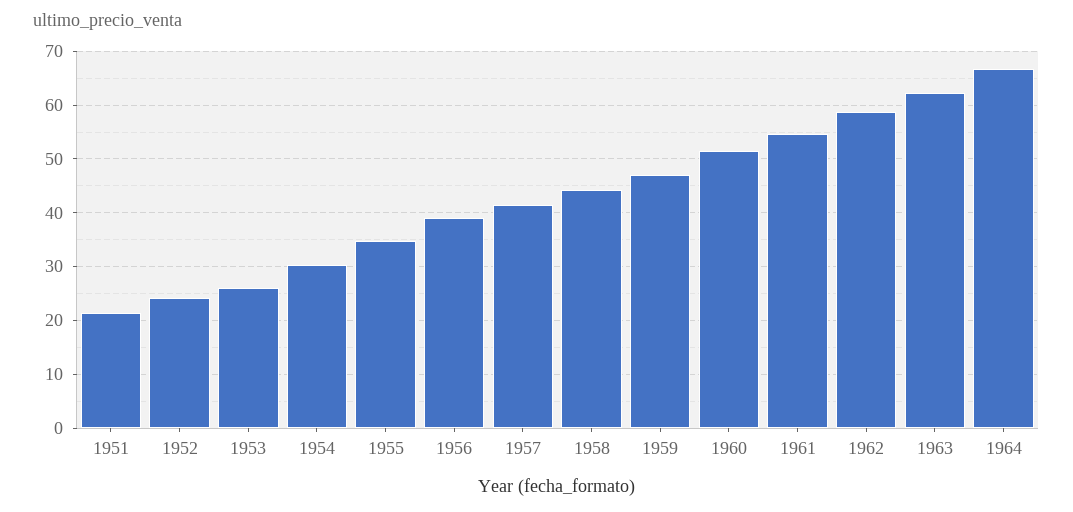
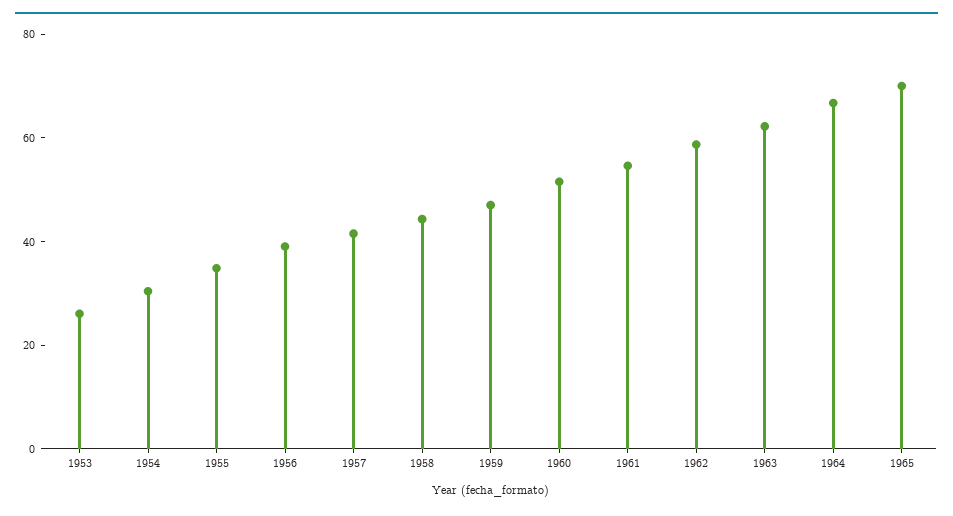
1951: 22 -> none
1952: 24 -> none
1965: none -> 70

